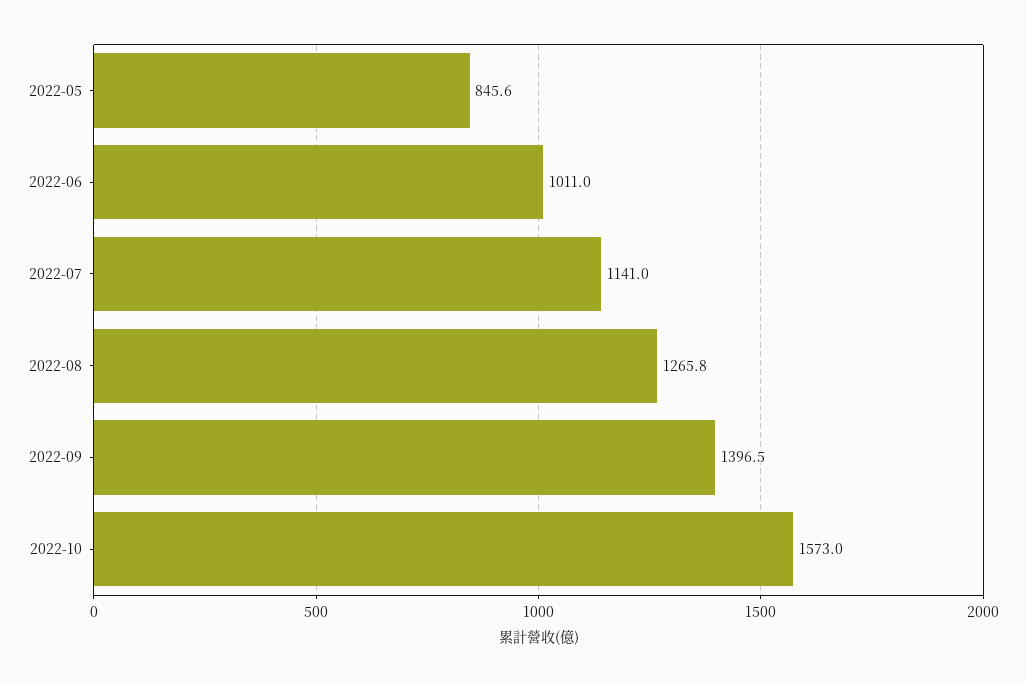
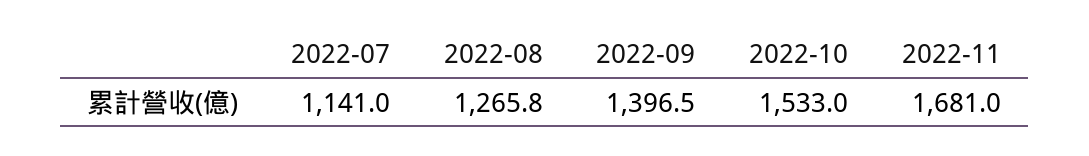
2022-05: 845.6 -> none
2022-06: 1011 -> none
2022-10: 1573 -> 1533
2022-11: none -> 1681

